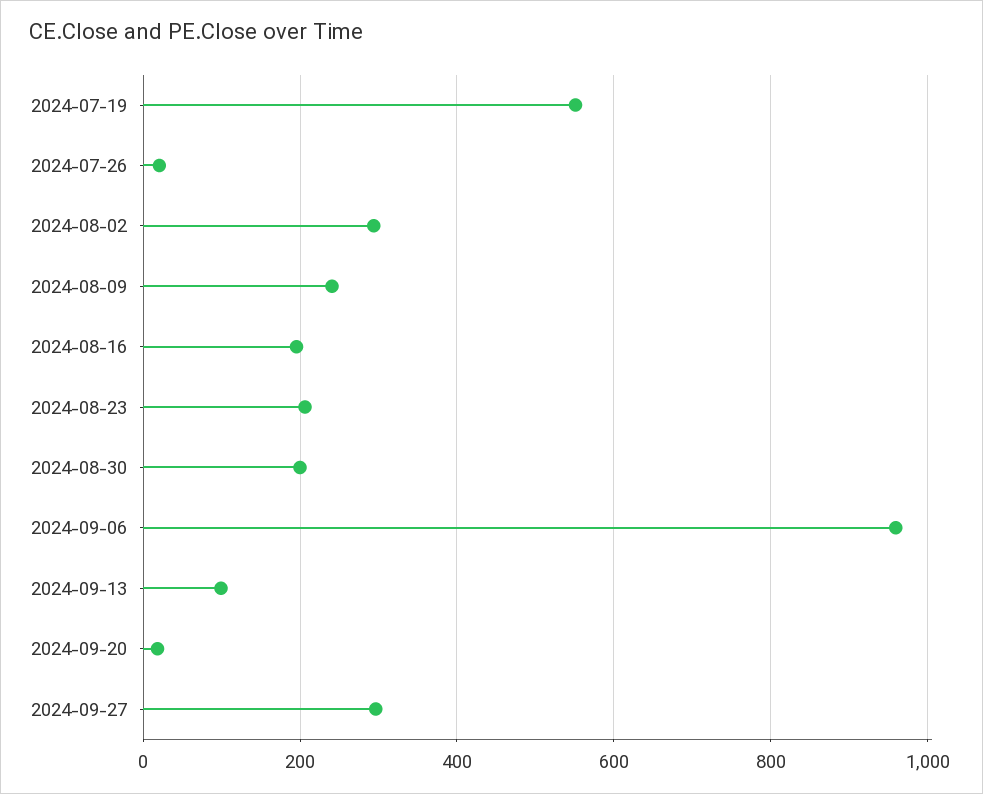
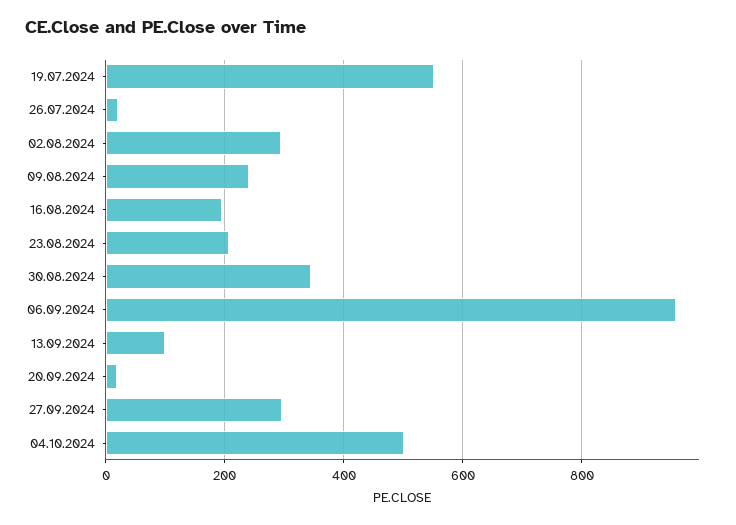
2024-08-30: 200 -> 340
04.10.2024: none -> 500

